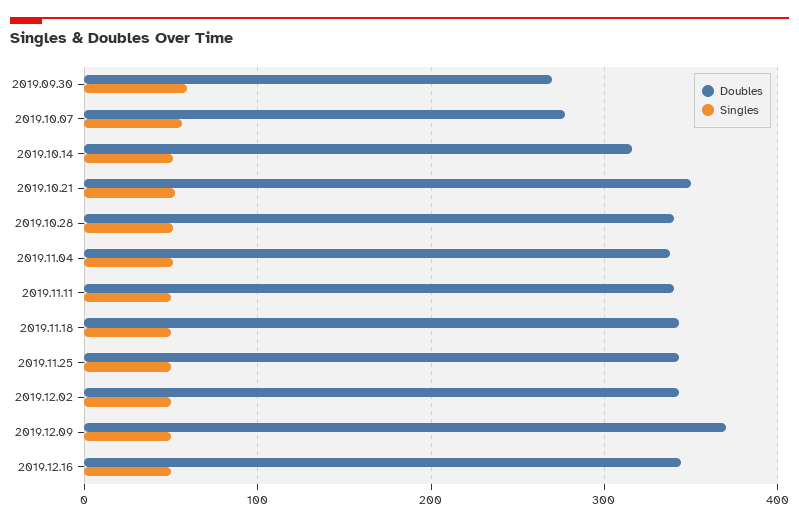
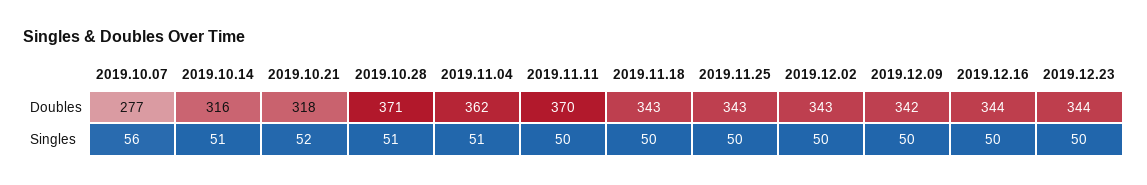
Doubles, 2019.09.30: 270 -> none
Singles, 2019.09.30: 60 -> none
Doubles, 2019.10.21: 350 -> 318
Doubles, 2019.10.28: 340 -> 371
Doubles, 2019.11.04: 340 -> 362
Doubles, 2019.11.11: 340 -> 370
Doubles, 2019.12.09: 370 -> 342
Doubles, 2019.12.23: none -> 344
Singles, 2019.12.23: none -> 50

